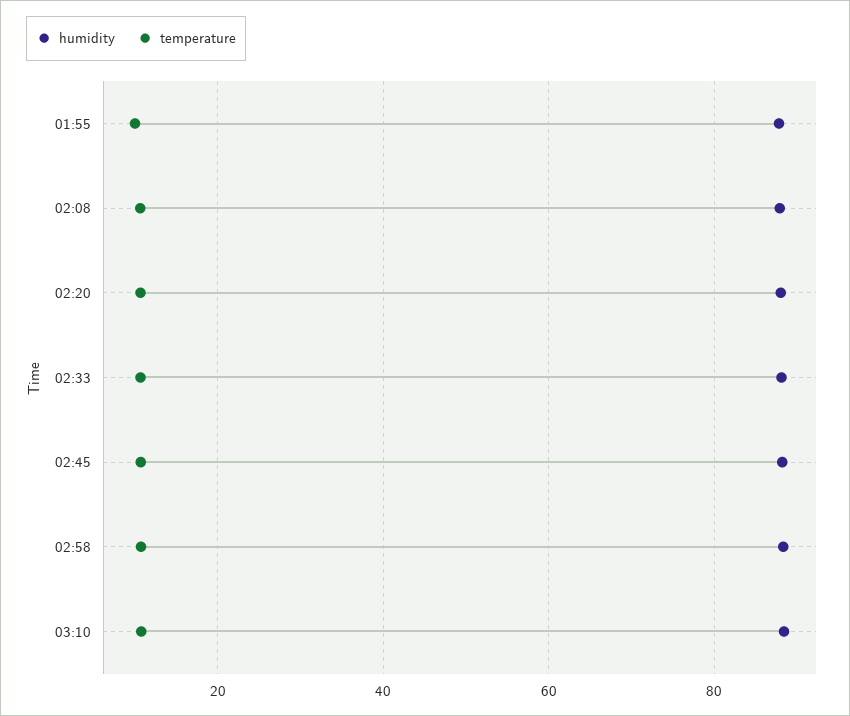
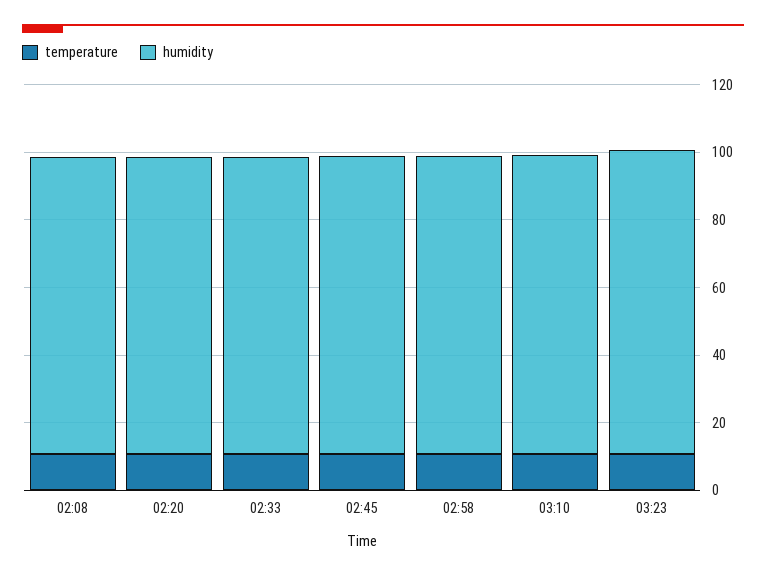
humidity, 01:55: 88 -> none
temperature, 01:55: 10 -> none
temperature, 03:23: none -> 10
humidity, 03:23: none -> 90

